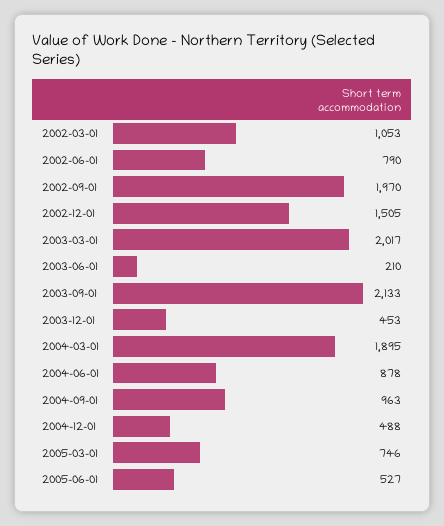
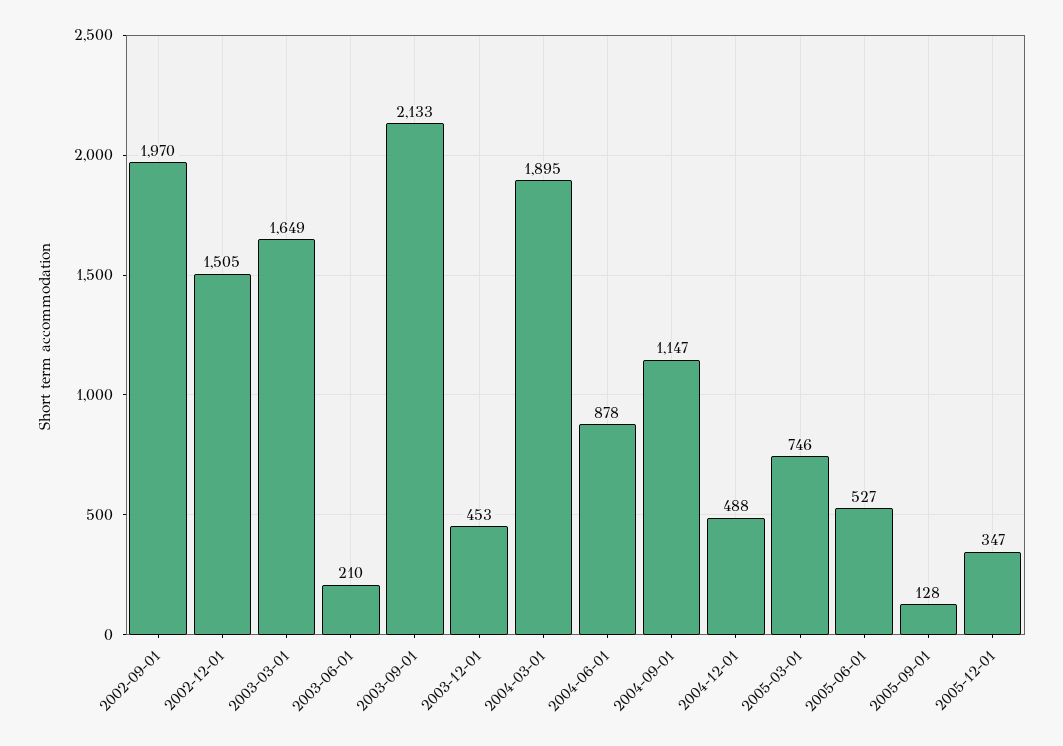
2002-03-01: 1053 -> none
2002-06-01: 790 -> none
2003-03-01: 2017 -> 1649
2004-09-01: 963 -> 1147
2005-09-01: none -> 128
2005-12-01: none -> 347

